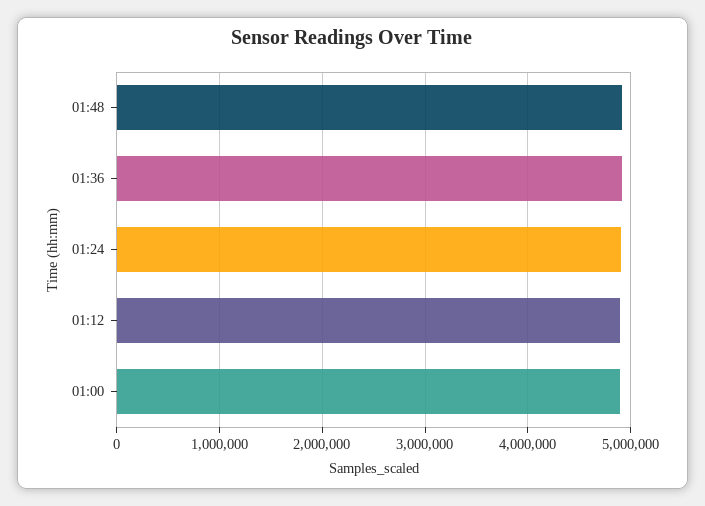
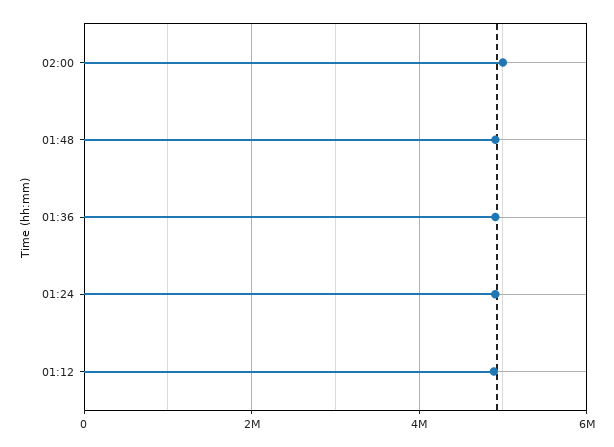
01:00: 4900000 -> none
02:00: none -> 5000000

